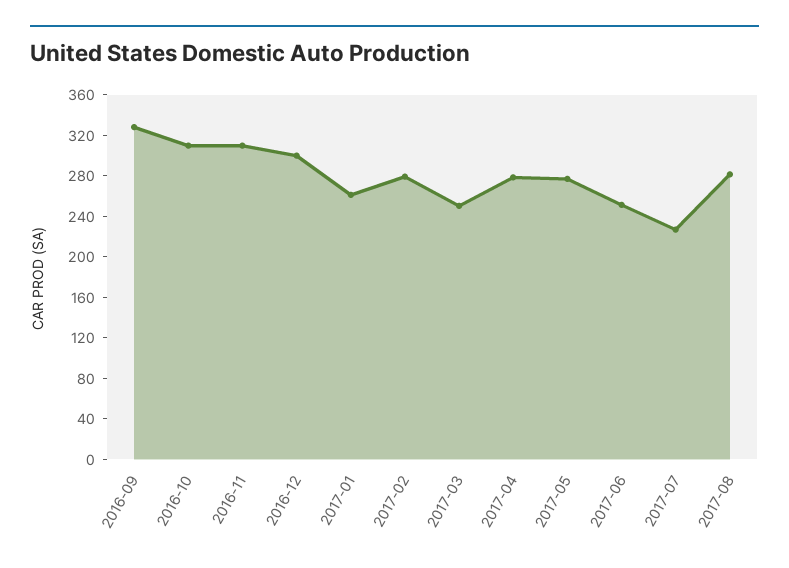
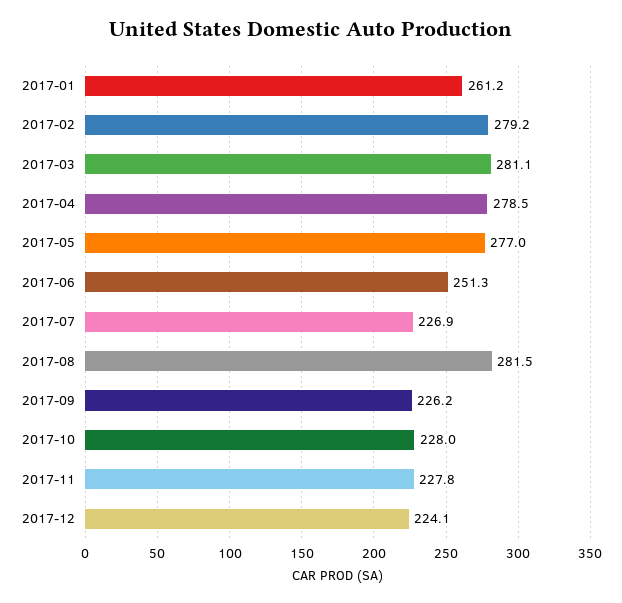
2016-09: 330 -> none
2016-10: 310 -> none
2016-11: 310 -> none
2016-12: 300 -> none
2017-03: 250 -> 281.1
2017-09: none -> 226.2
2017-10: none -> 228
2017-11: none -> 227.8
2017-12: none -> 224.1

